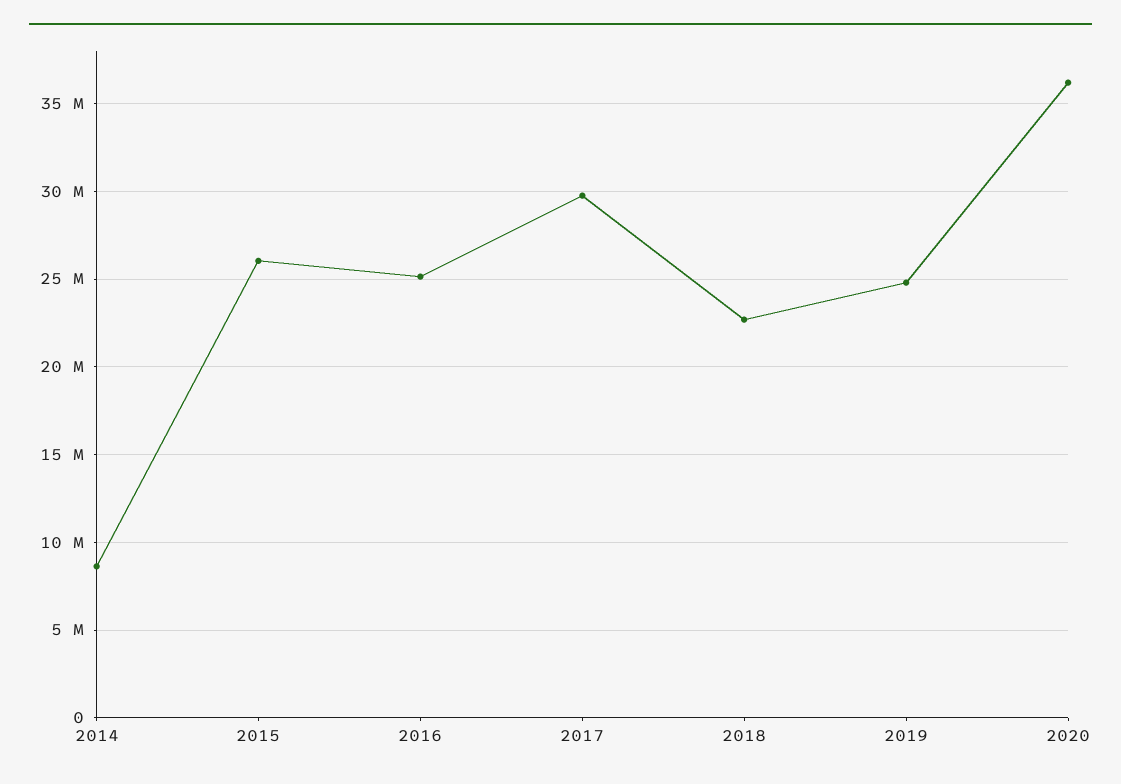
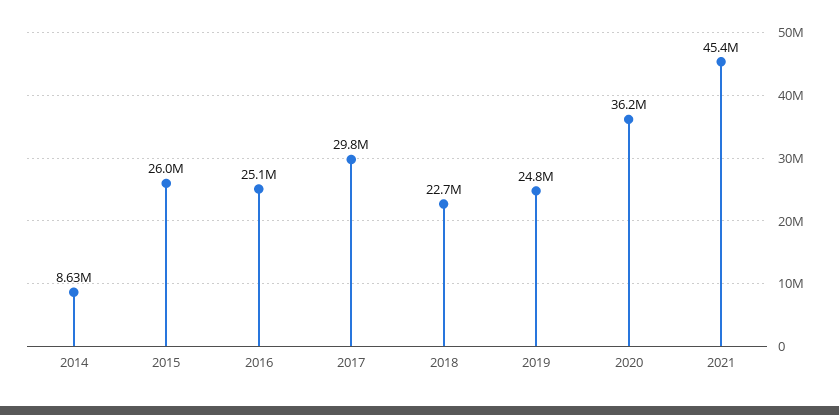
2021: none -> 45400000

